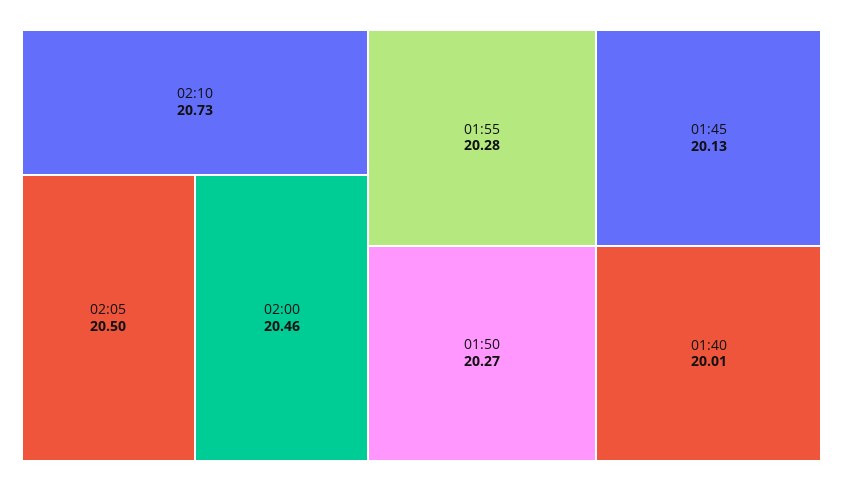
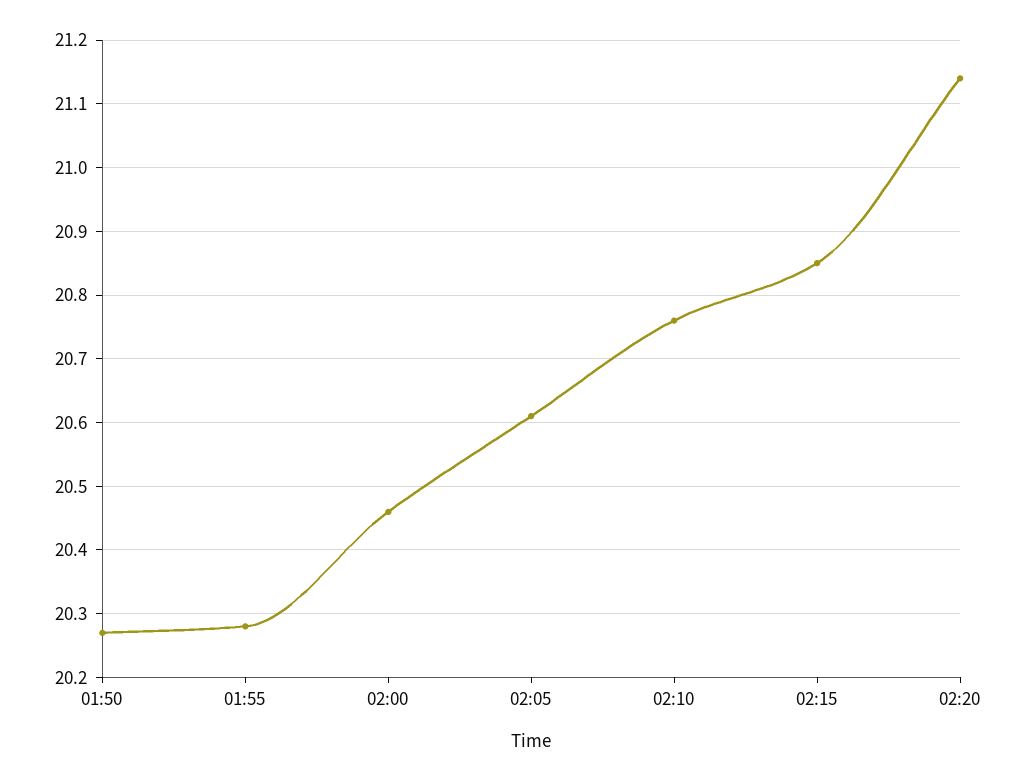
02:10: 20.73 -> 20.76
02:05: 20.5 -> 20.61
01:45: 20.13 -> none
01:40: 20.01 -> none
02:15: none -> 20.85
02:20: none -> 21.14

